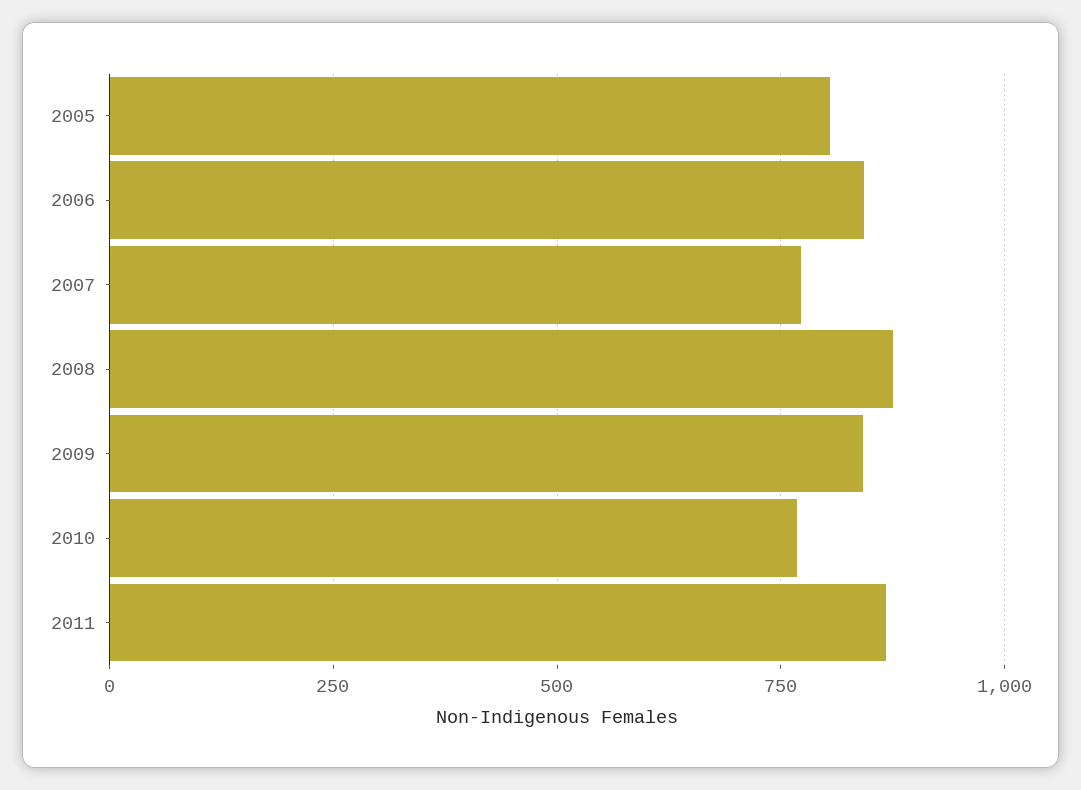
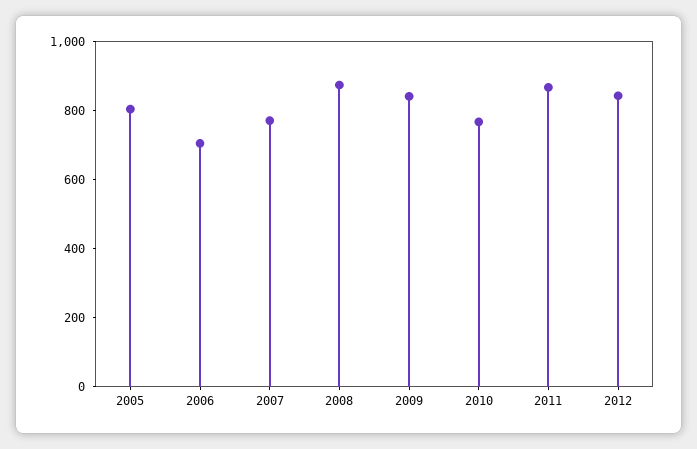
2006: 850 -> 700
2012: none -> 850

